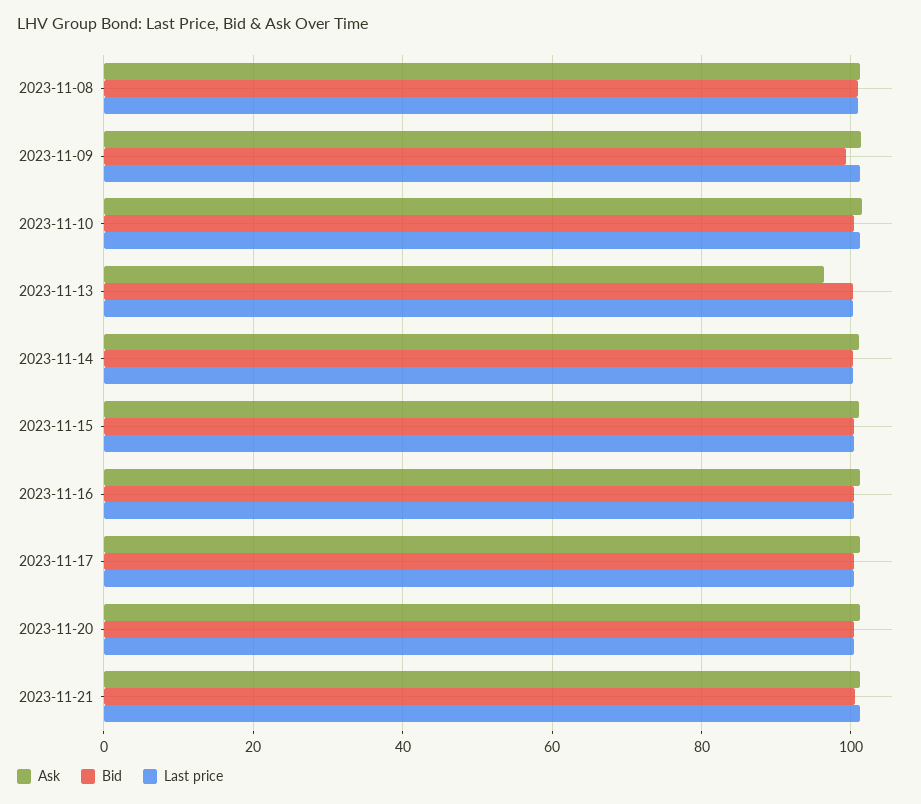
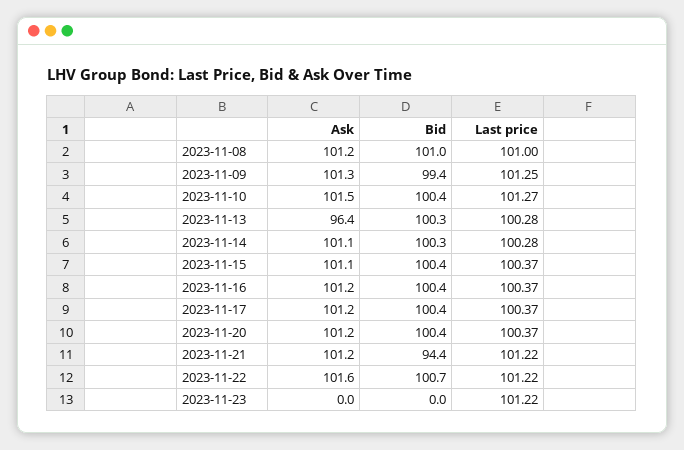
Bid, 2023-11-21: 100 -> 94.4
Ask, 2023-11-22: none -> 101.6
Bid, 2023-11-22: none -> 100.7
Last price, 2023-11-22: none -> 101.22
Ask, 2023-11-23: none -> 0
Bid, 2023-11-23: none -> 0
Last price, 2023-11-23: none -> 101.22

